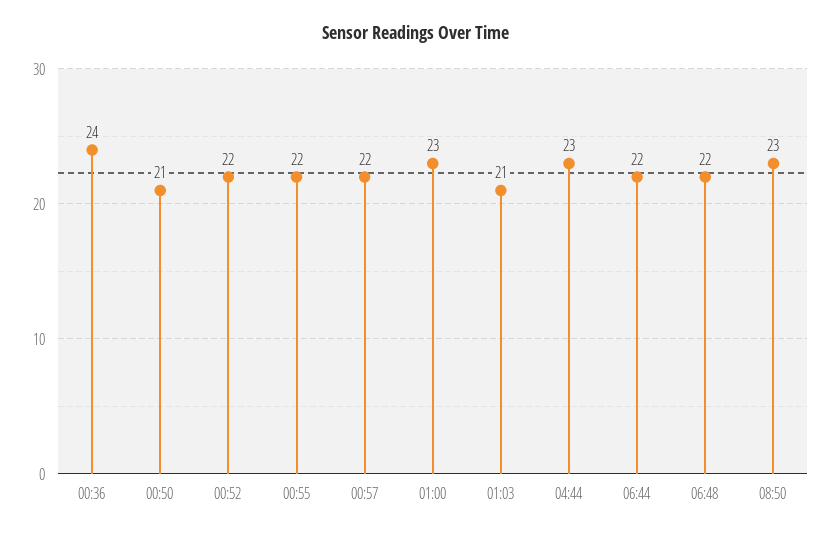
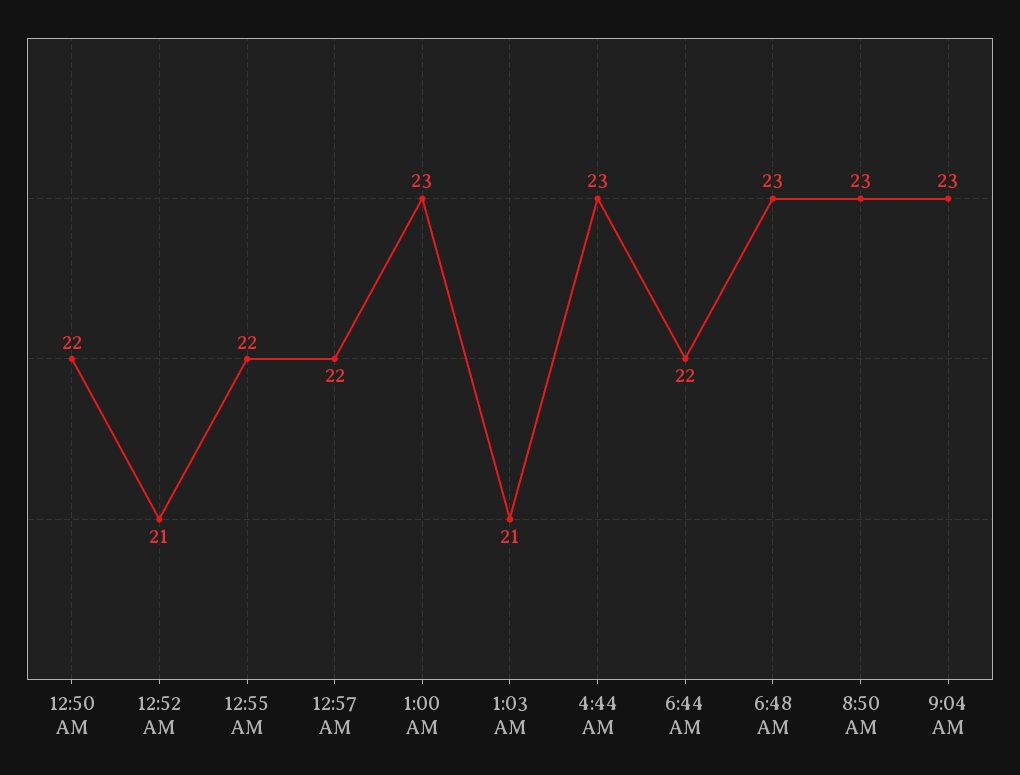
00:36: 24 -> none
00:50: 21 -> 22
00:52: 22 -> 21
06:48: 22 -> 23
9:04 AM: none -> 23

